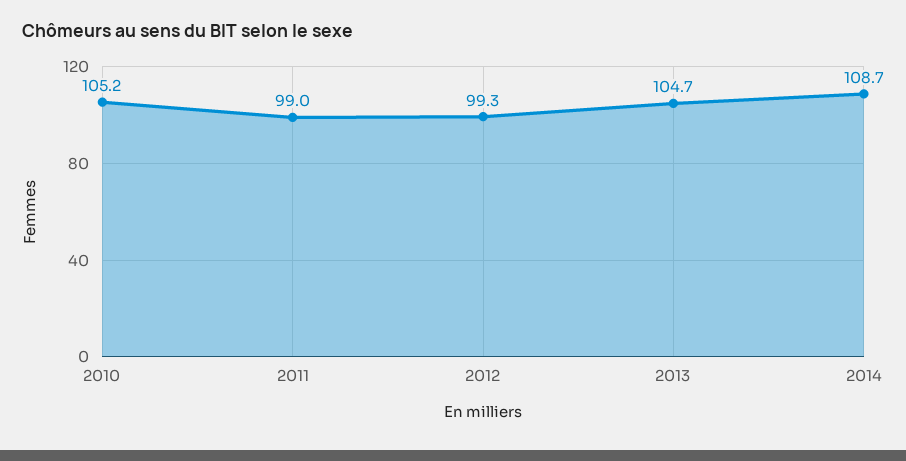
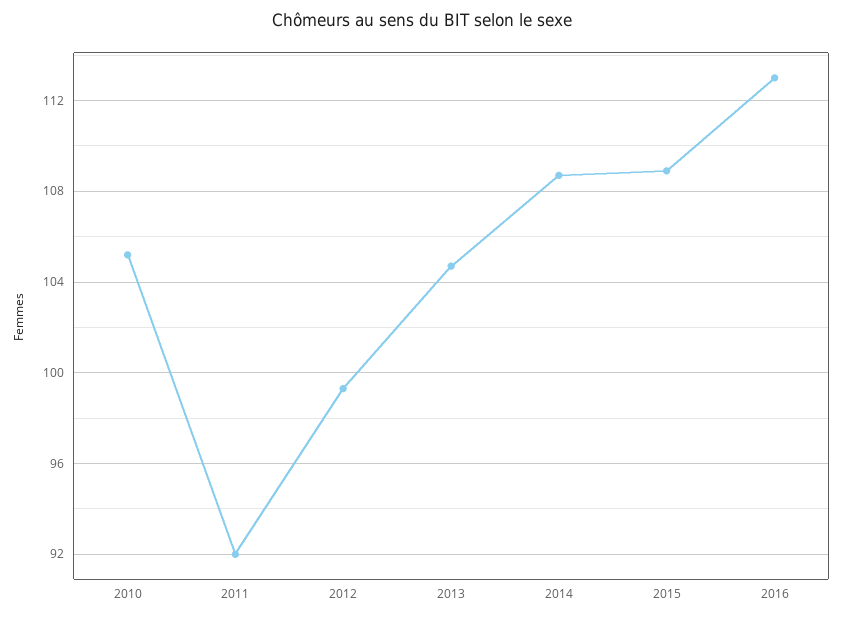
2011: 99 -> 92
2015: none -> 109
2016: none -> 113

